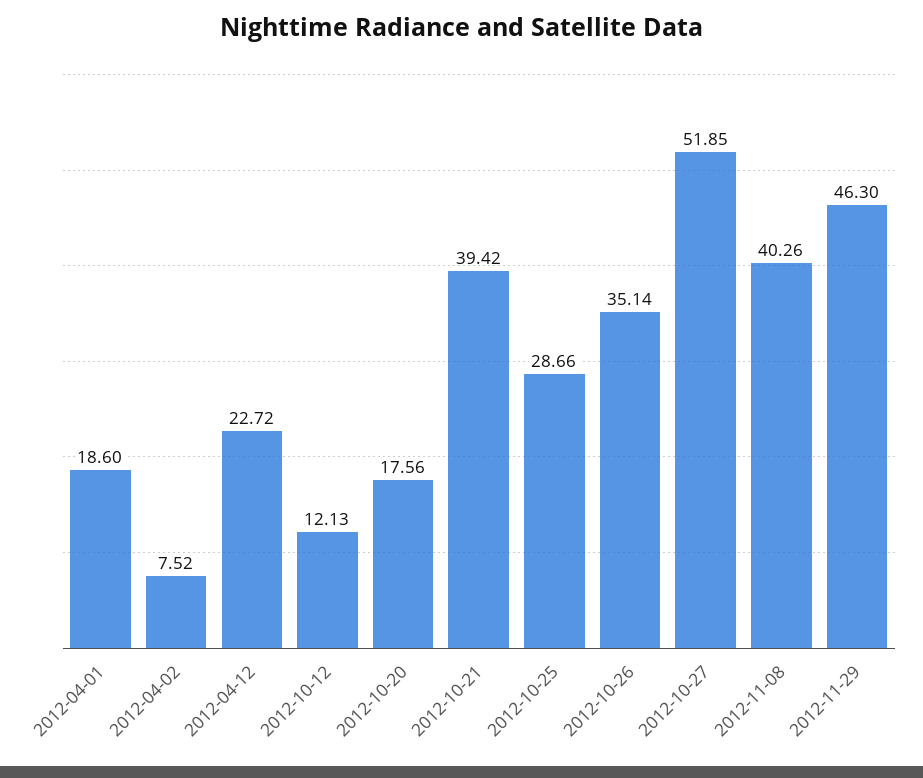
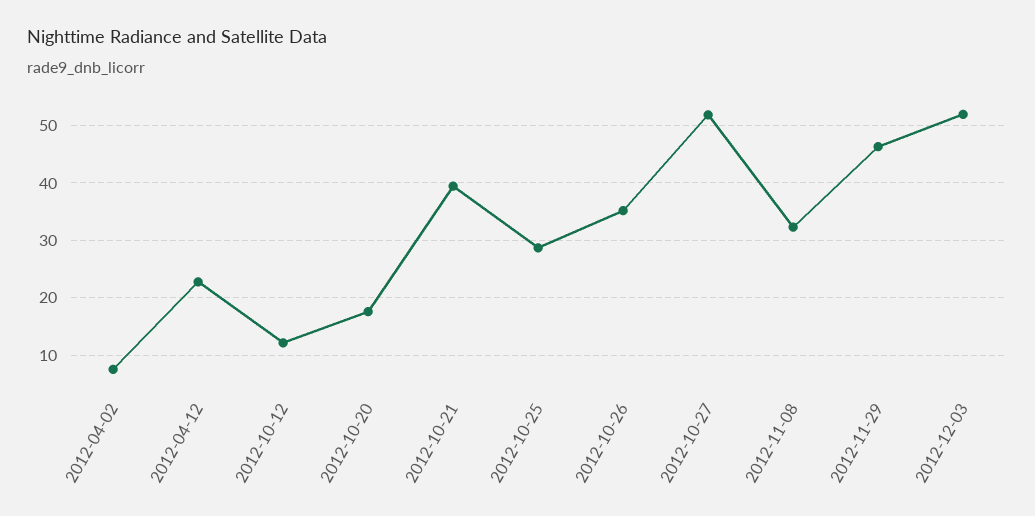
2012-04-01: 18.6 -> none
2012-11-08: 40.26 -> 32
2012-12-03: none -> 52

